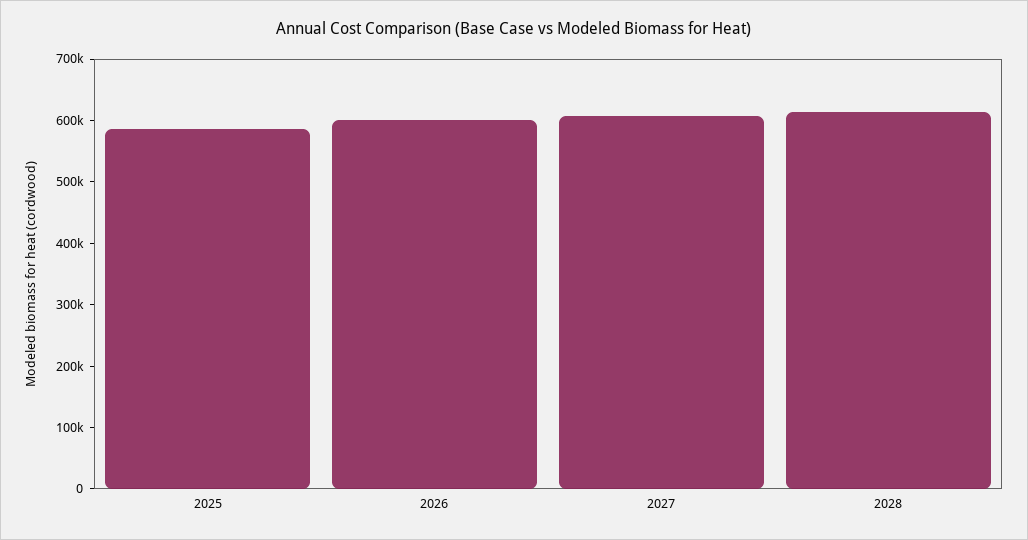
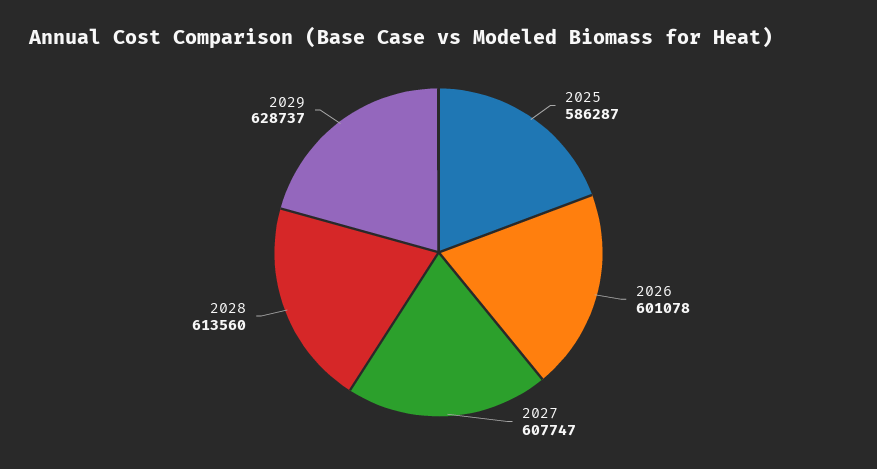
2029: none -> 628737

